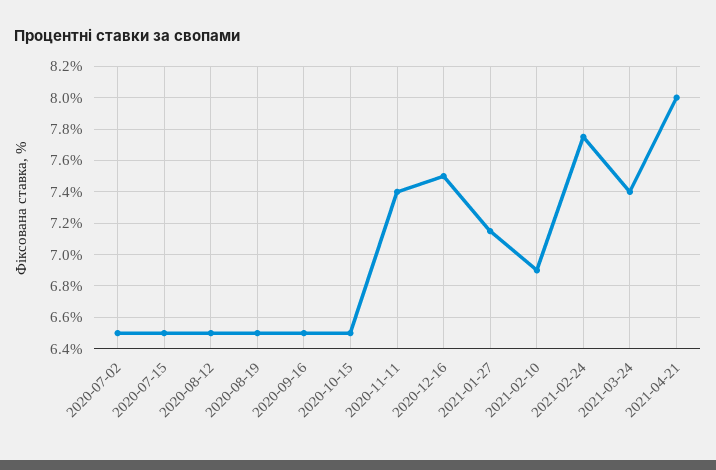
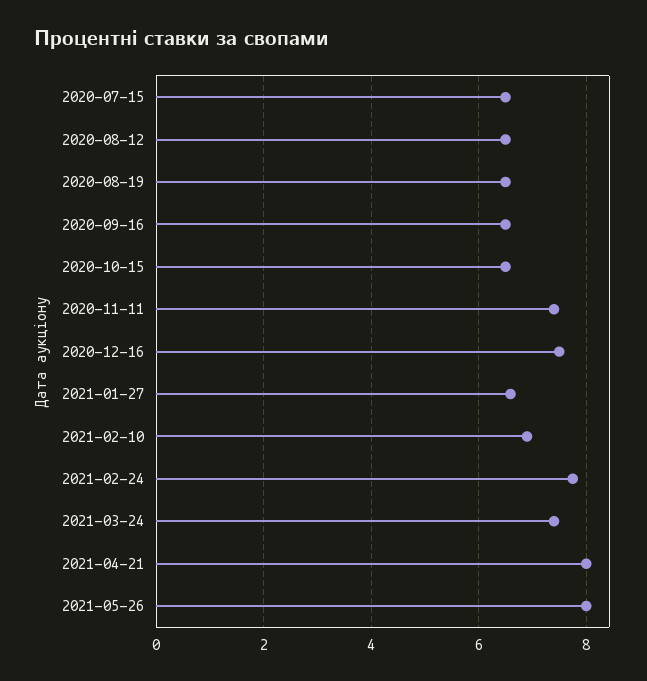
2020-07-02: 6.5 -> none
2021-01-27: 7.15 -> 6.6
2021-05-26: none -> 8

